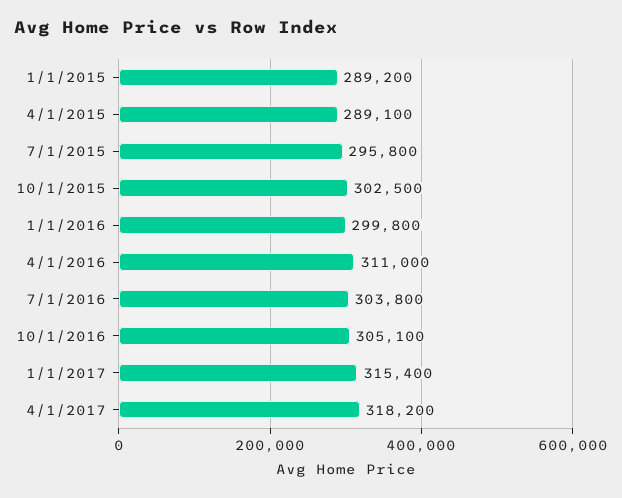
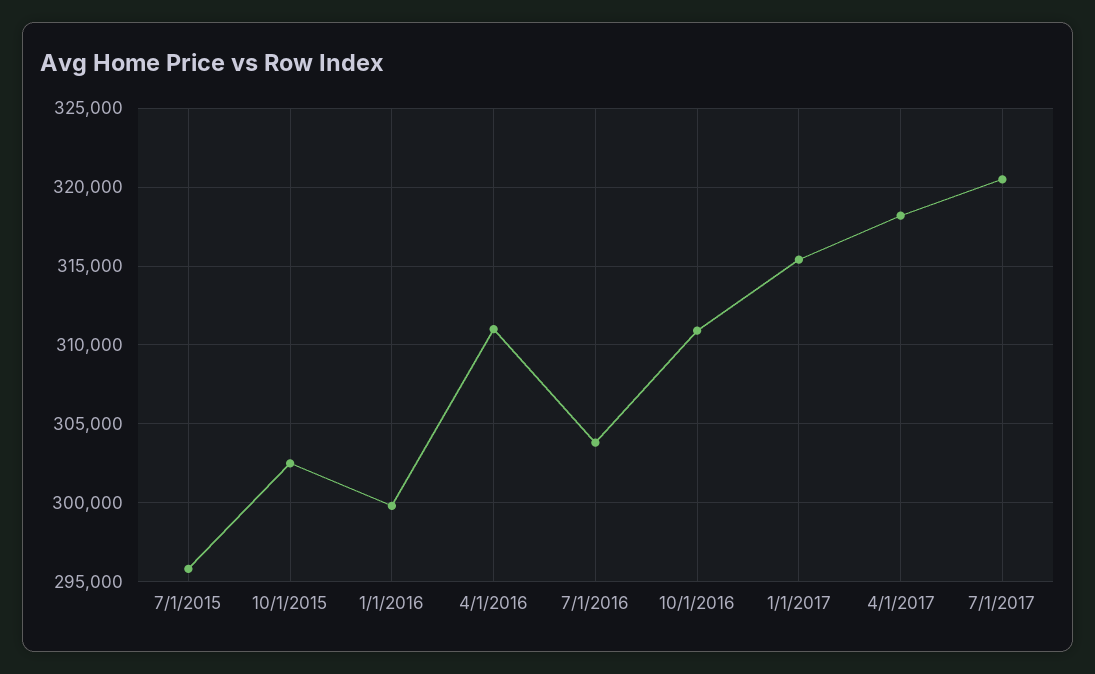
1/1/2015: 289200 -> none
4/1/2015: 289100 -> none
10/1/2016: 305100 -> 311000
7/1/2017: none -> 320500

